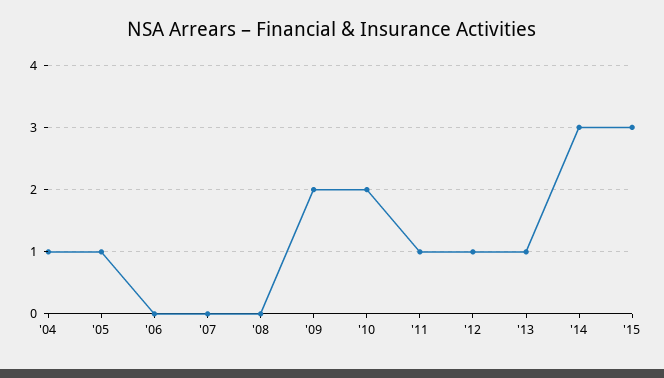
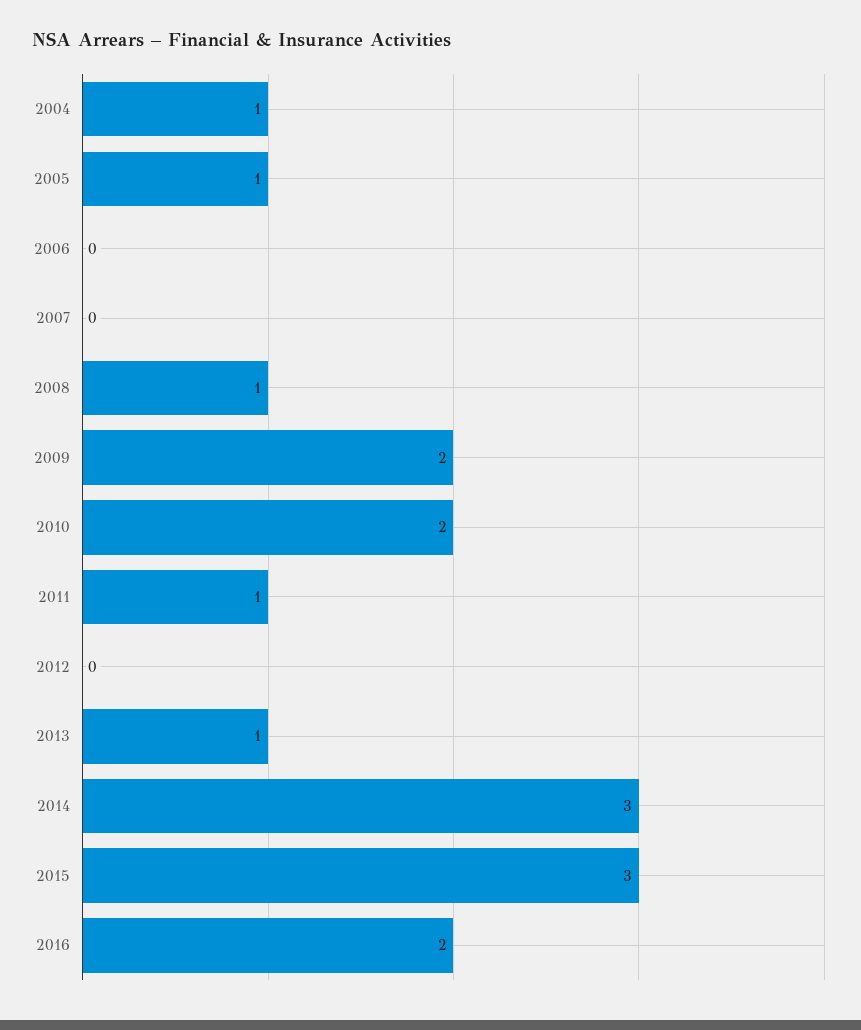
'08: 0 -> 1
'12: 1 -> 0
2016: none -> 2

